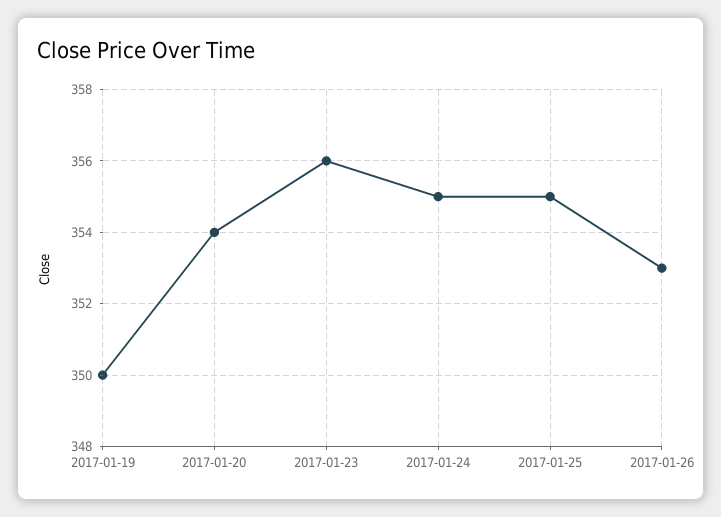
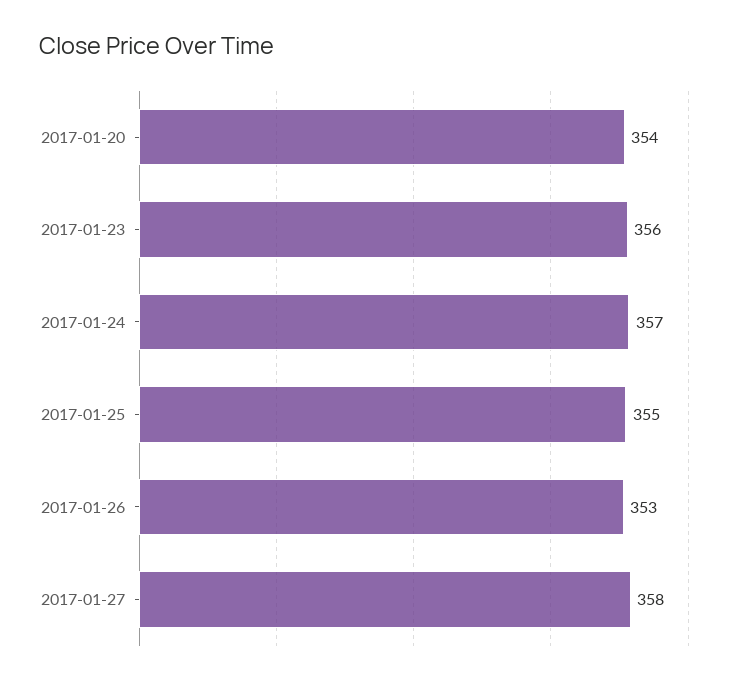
2017-01-19: 350 -> none
2017-01-24: 355 -> 357
2017-01-27: none -> 358

